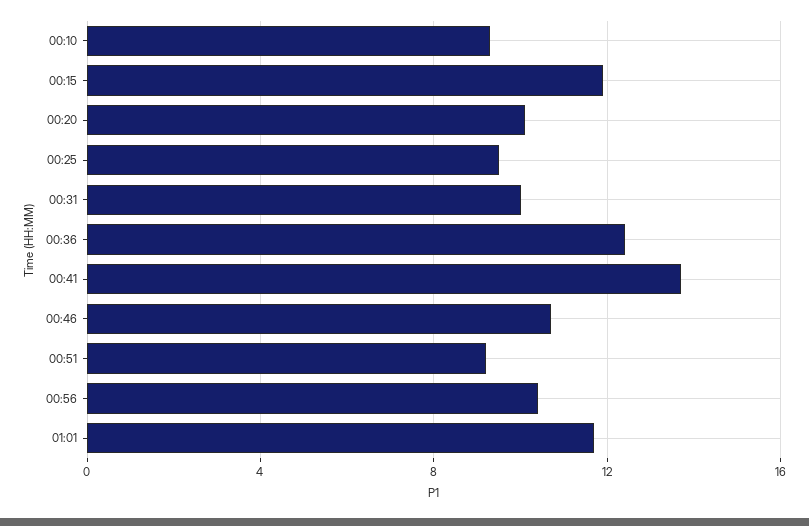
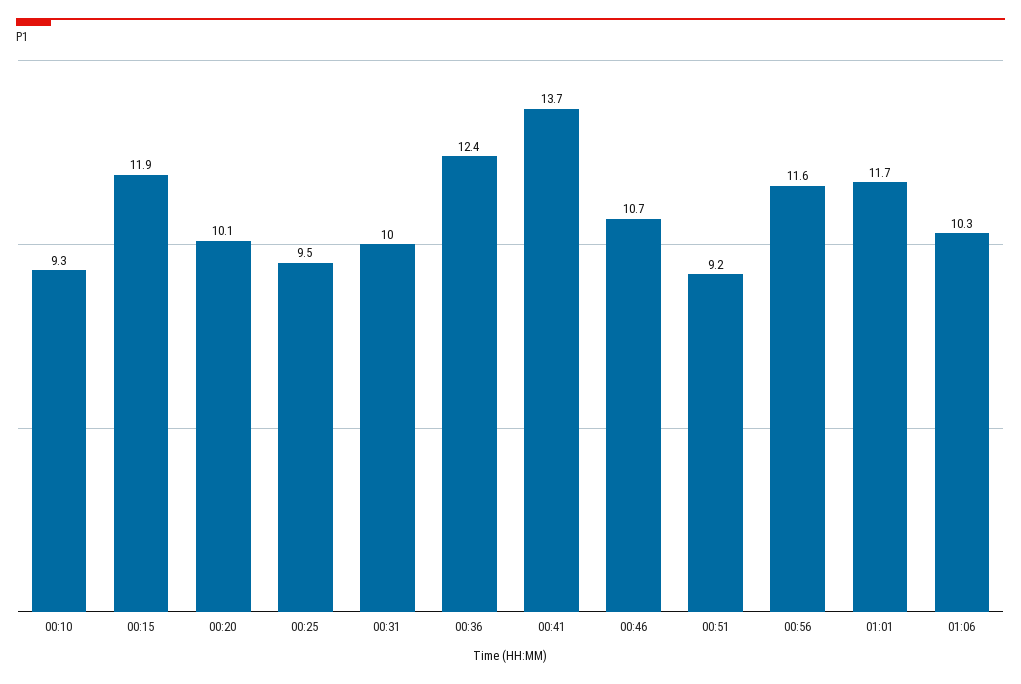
00:56: 10.5 -> 11.6
01:06: none -> 10.3

